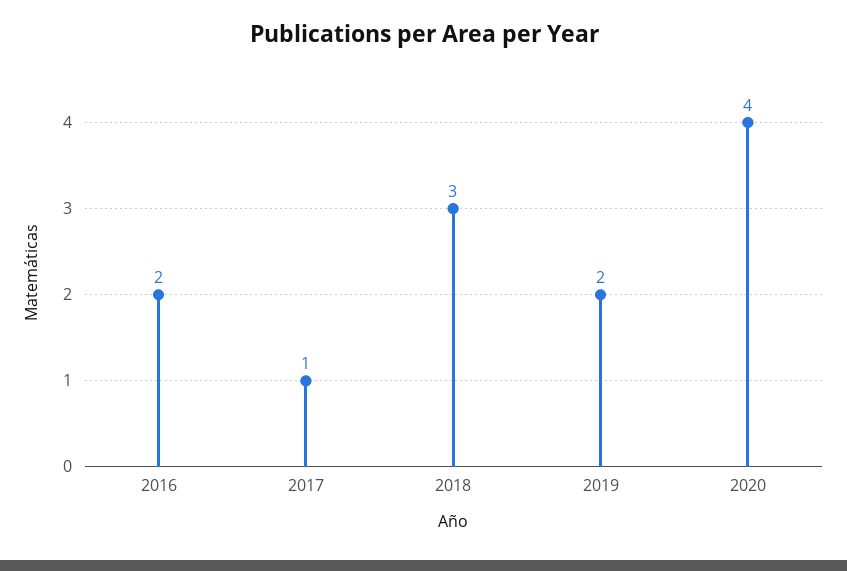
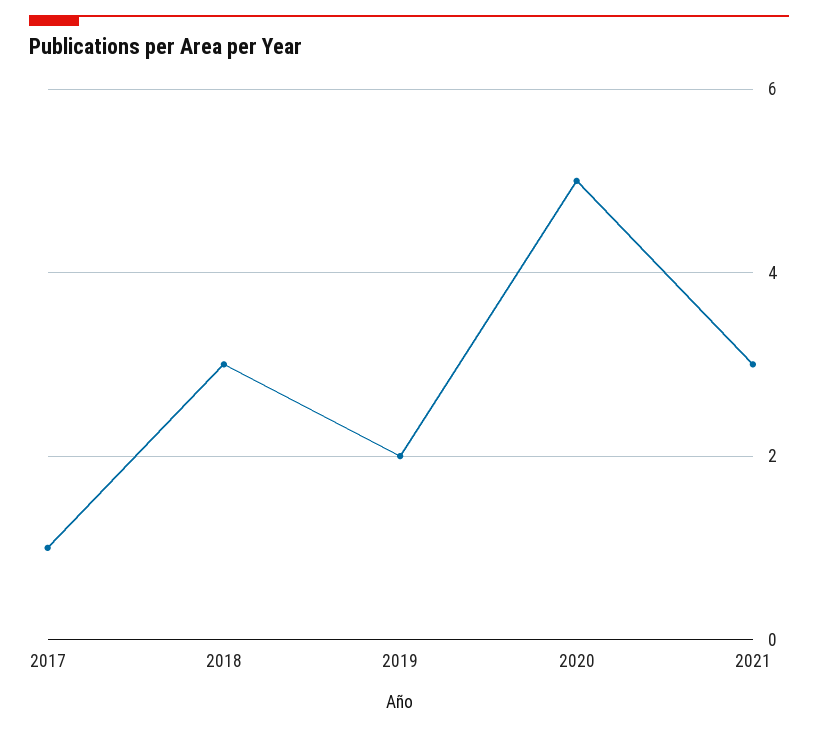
2016: 2 -> none
2020: 4 -> 5
2021: none -> 3

